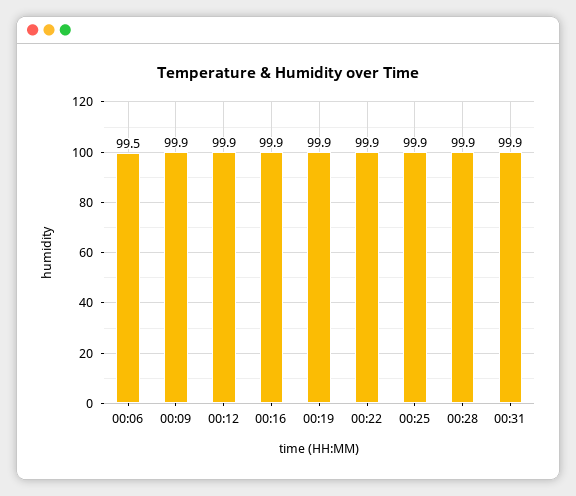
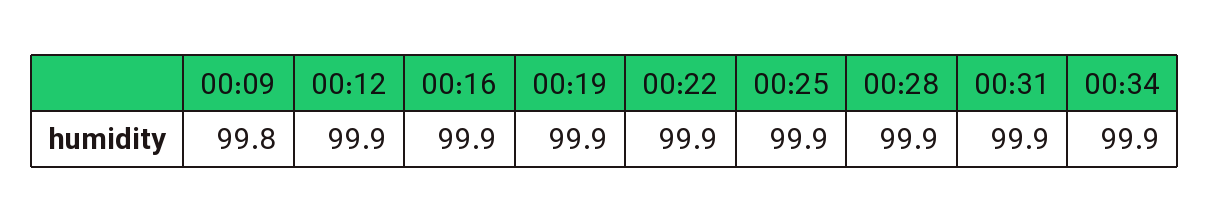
00:06: 99.5 -> none
00:09: 99.9 -> 99.8
00:34: none -> 99.9

